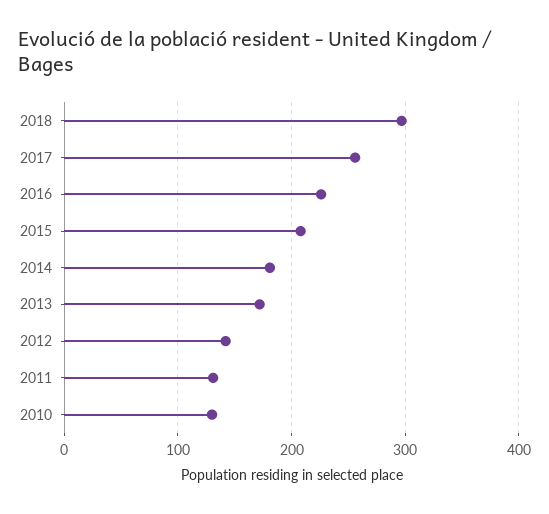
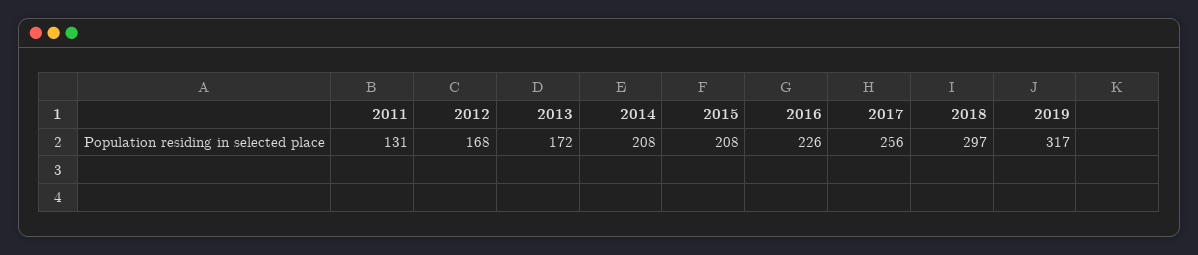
2014: 180 -> 208
2012: 140 -> 168
2010: 130 -> none
2019: none -> 317

